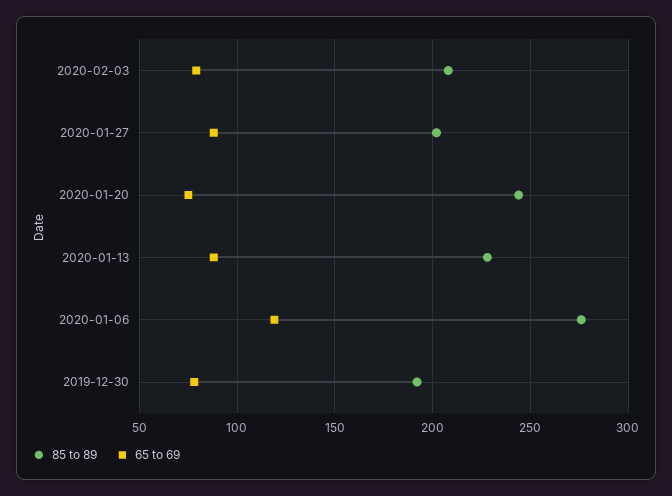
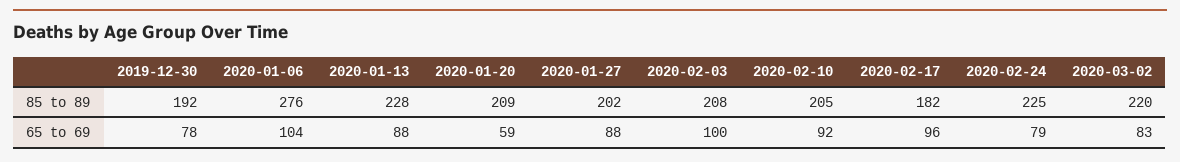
65 to 69, 2020-02-03: 80 -> 100
85 to 89, 2020-01-20: 245 -> 209
65 to 69, 2020-01-20: 75 -> 59
65 to 69, 2020-01-06: 120 -> 104
85 to 89, 2020-02-10: none -> 205
85 to 89, 2020-02-17: none -> 182
85 to 89, 2020-02-24: none -> 225
85 to 89, 2020-03-02: none -> 220
65 to 69, 2020-02-10: none -> 92
65 to 69, 2020-02-17: none -> 96
65 to 69, 2020-02-24: none -> 79
65 to 69, 2020-03-02: none -> 83

